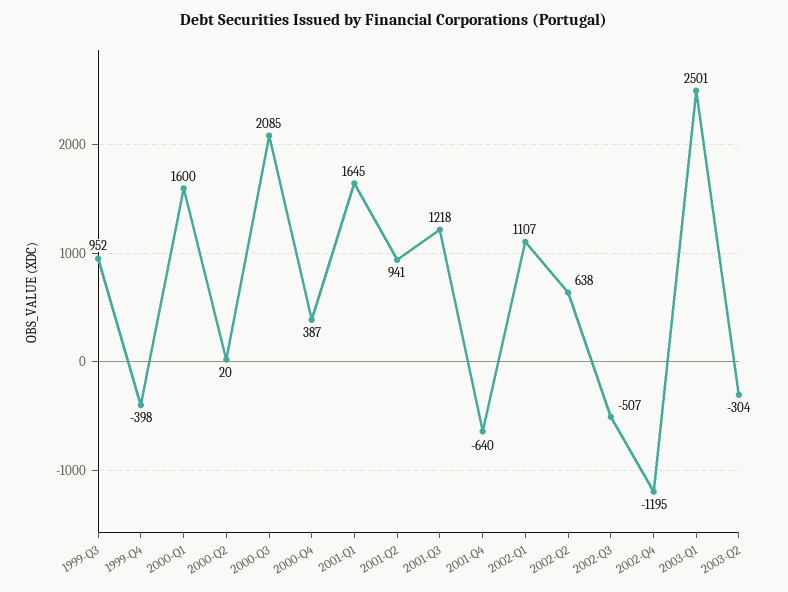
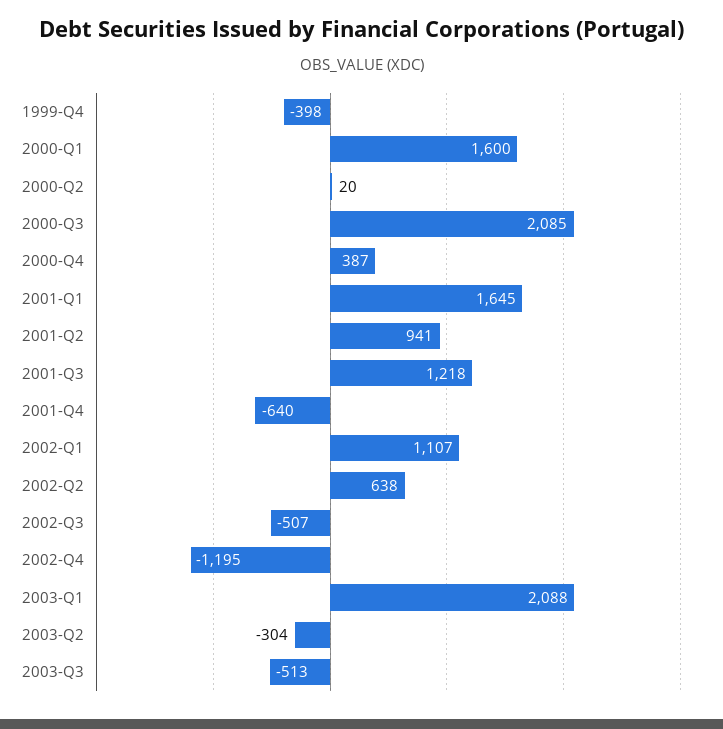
1999-Q3: 952 -> none
2003-Q1: 2501 -> 2088
2003-Q3: none -> -513

